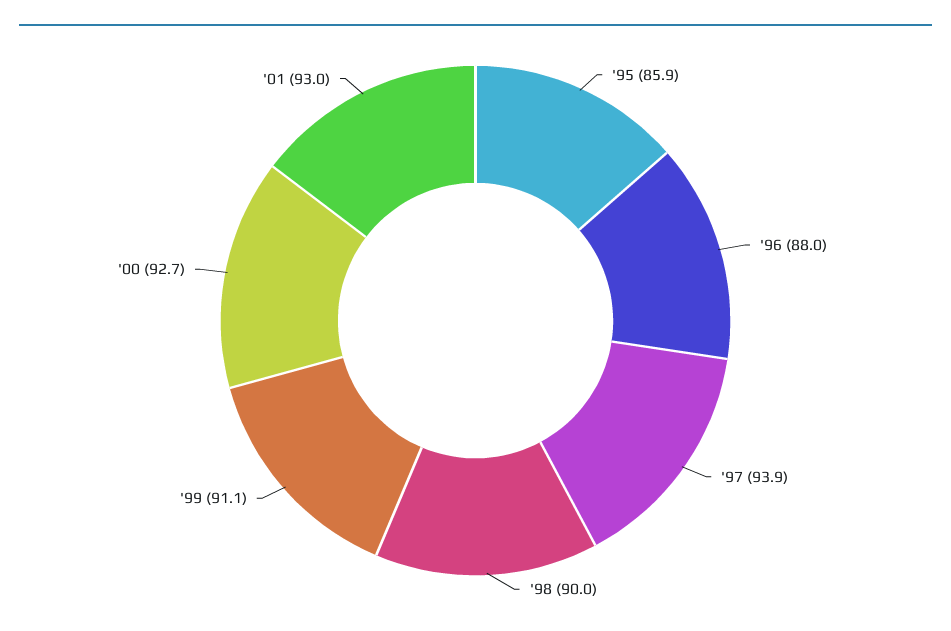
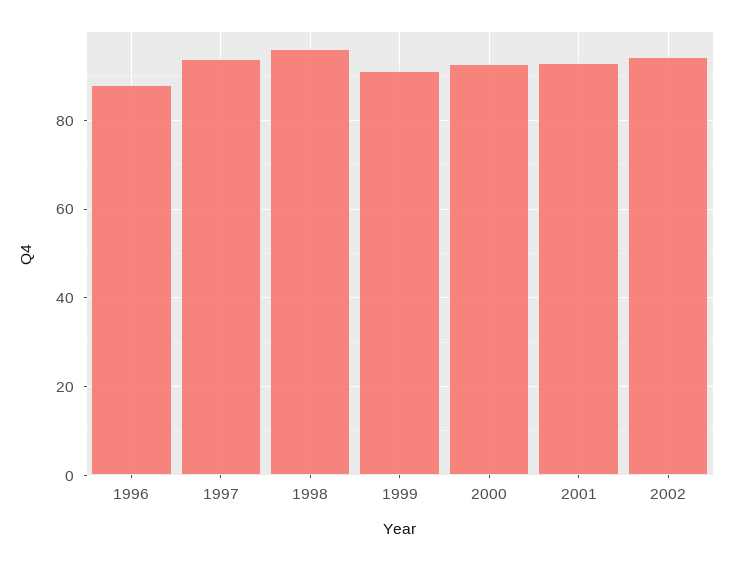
'95: 85.9 -> none
'98: 90 -> 96
2002: none -> 94

